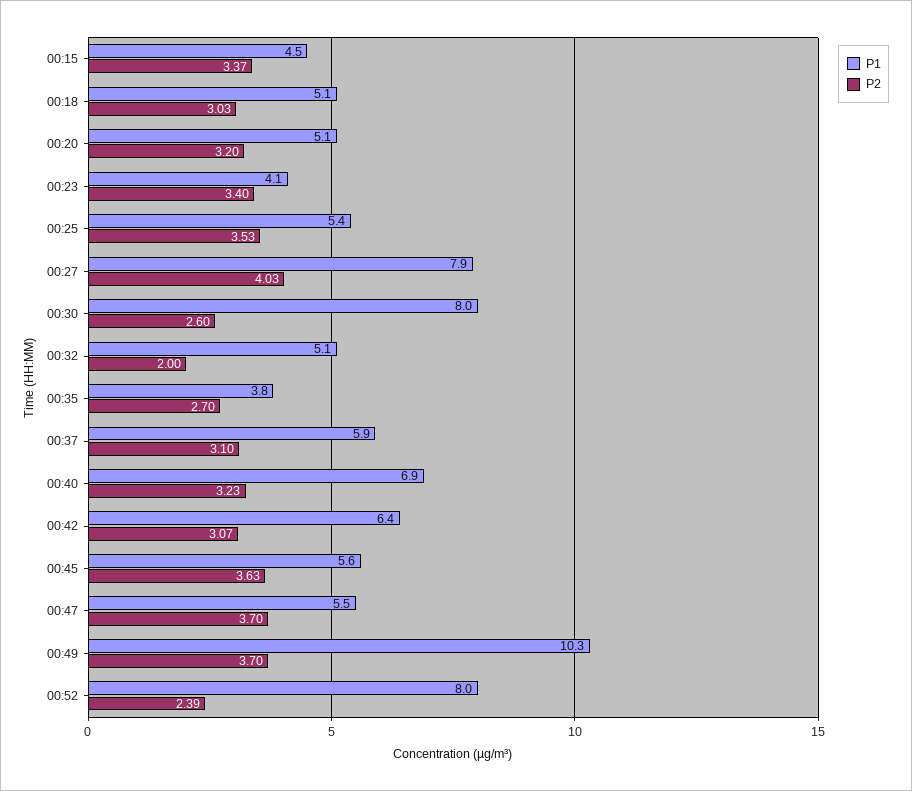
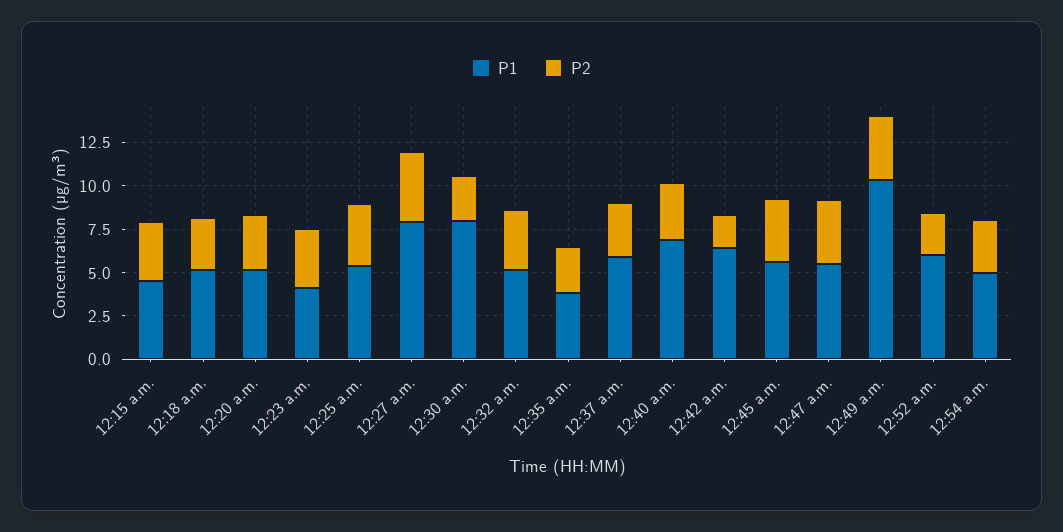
P2, 00:32: 2 -> 3.5
P2, 00:42: 3.07 -> 2
P1, 00:52: 8 -> 6
P1, 12:54 a.m.: none -> 5
P2, 12:54 a.m.: none -> 3

